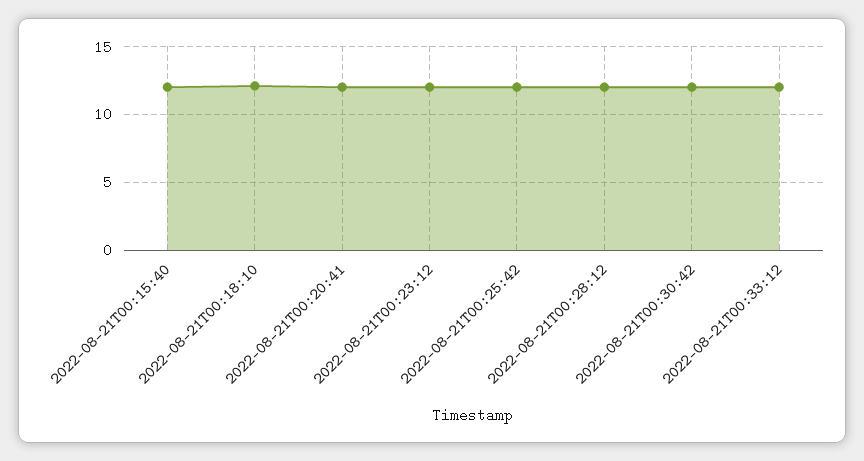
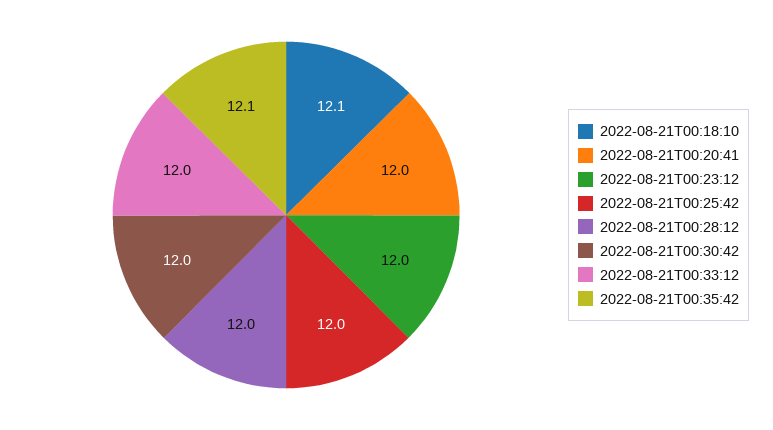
2022-08-21T00:15:40: 12 -> none
2022-08-21T00:35:42: none -> 12.1

